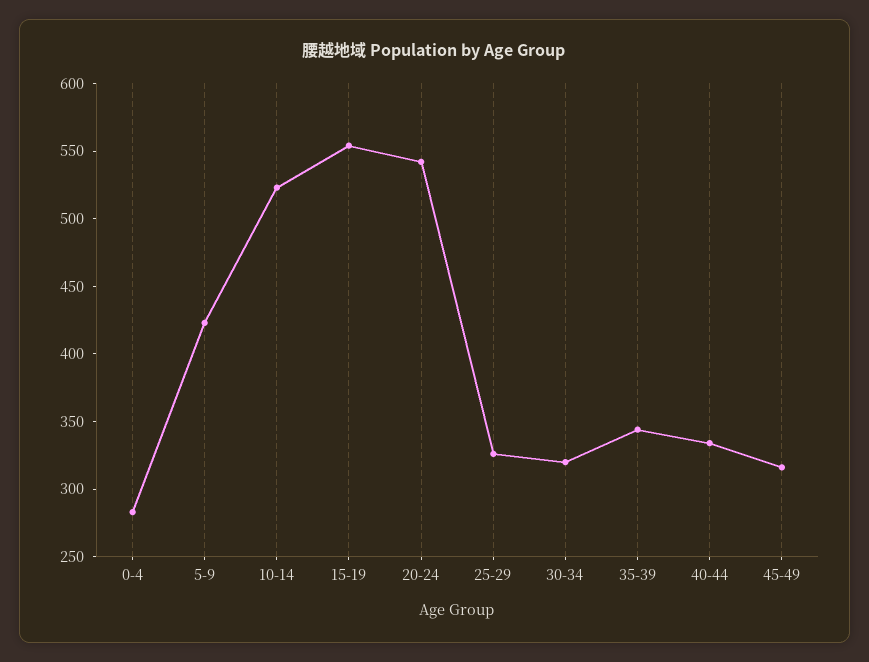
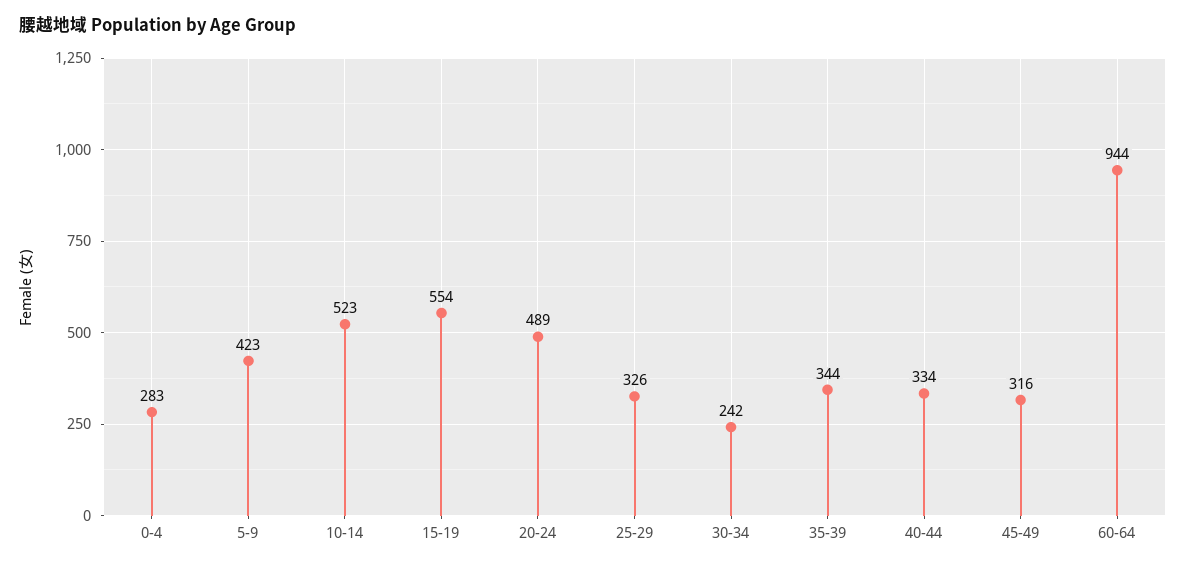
20-24: 540 -> 489
30-34: 320 -> 242
60-64: none -> 944

